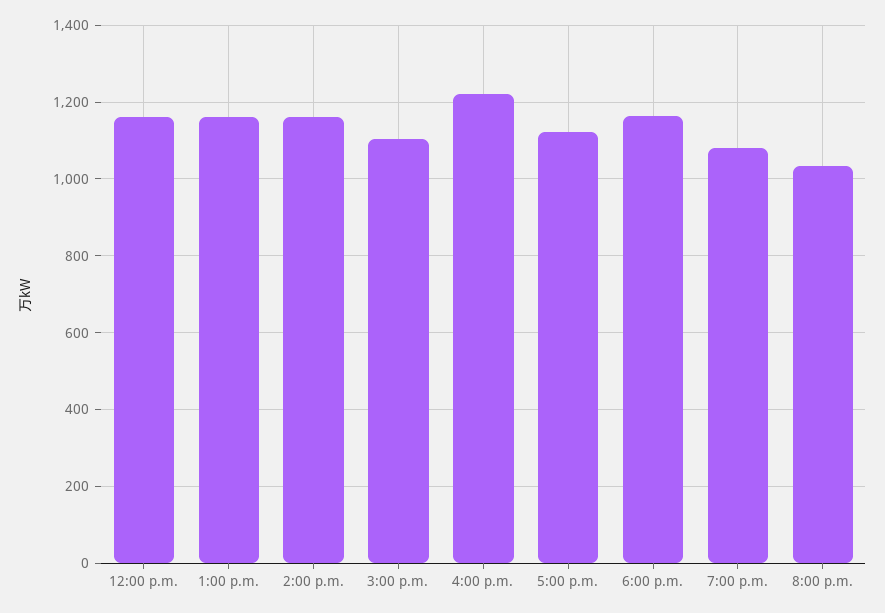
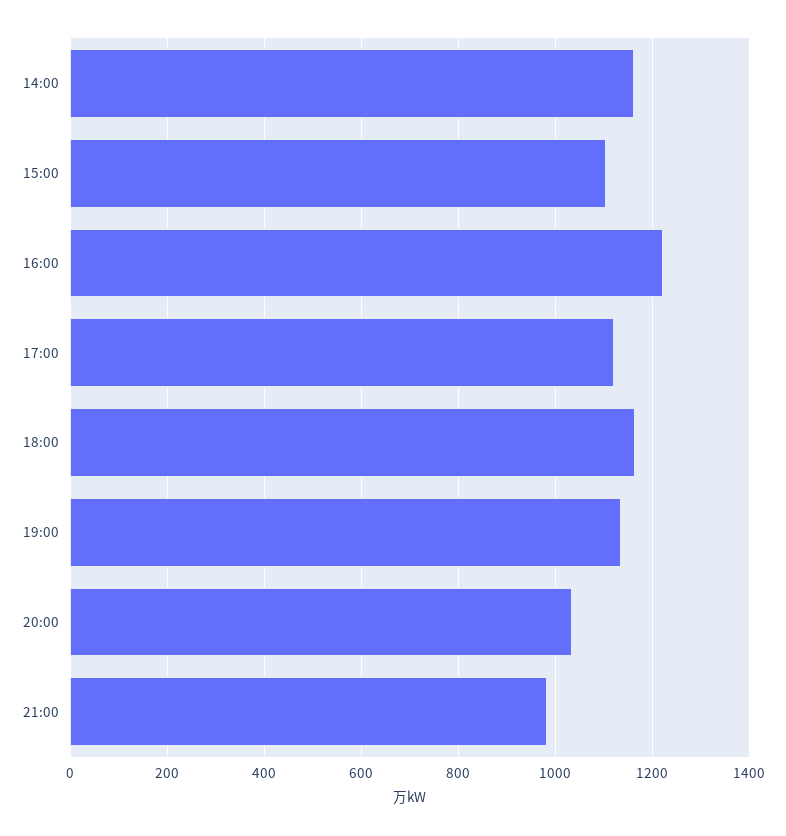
12:00 p.m.: 1160 -> none
1:00 p.m.: 1160 -> none
7:00 p.m.: 1080 -> 1140
21:00: none -> 980

